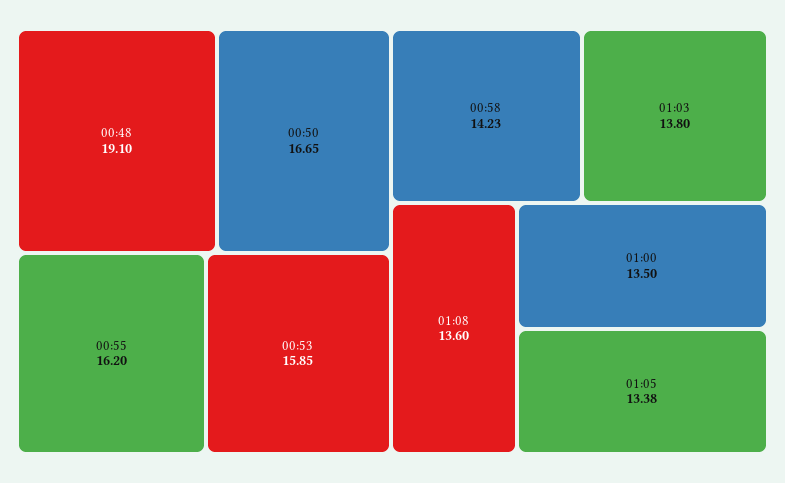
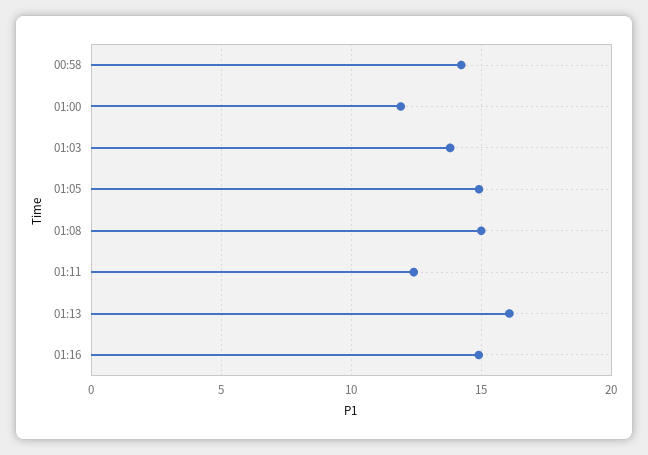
00:48: 19.1 -> none
00:50: 16.65 -> none
00:55: 16.2 -> none
00:53: 15.85 -> none
01:08: 13.6 -> 15
01:00: 13.5 -> 12
01:05: 13.38 -> 15
01:11: none -> 12.5
01:13: none -> 16
01:16: none -> 15

